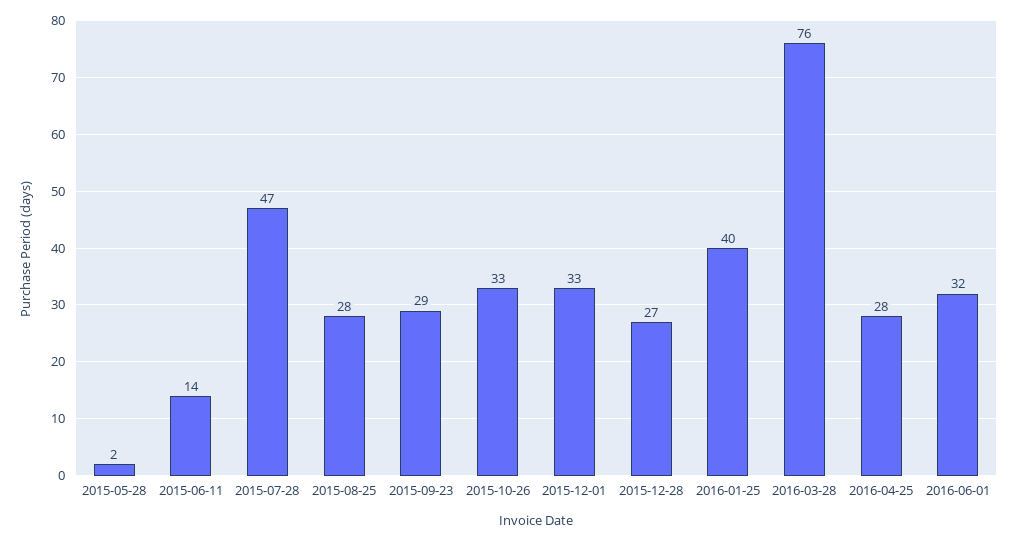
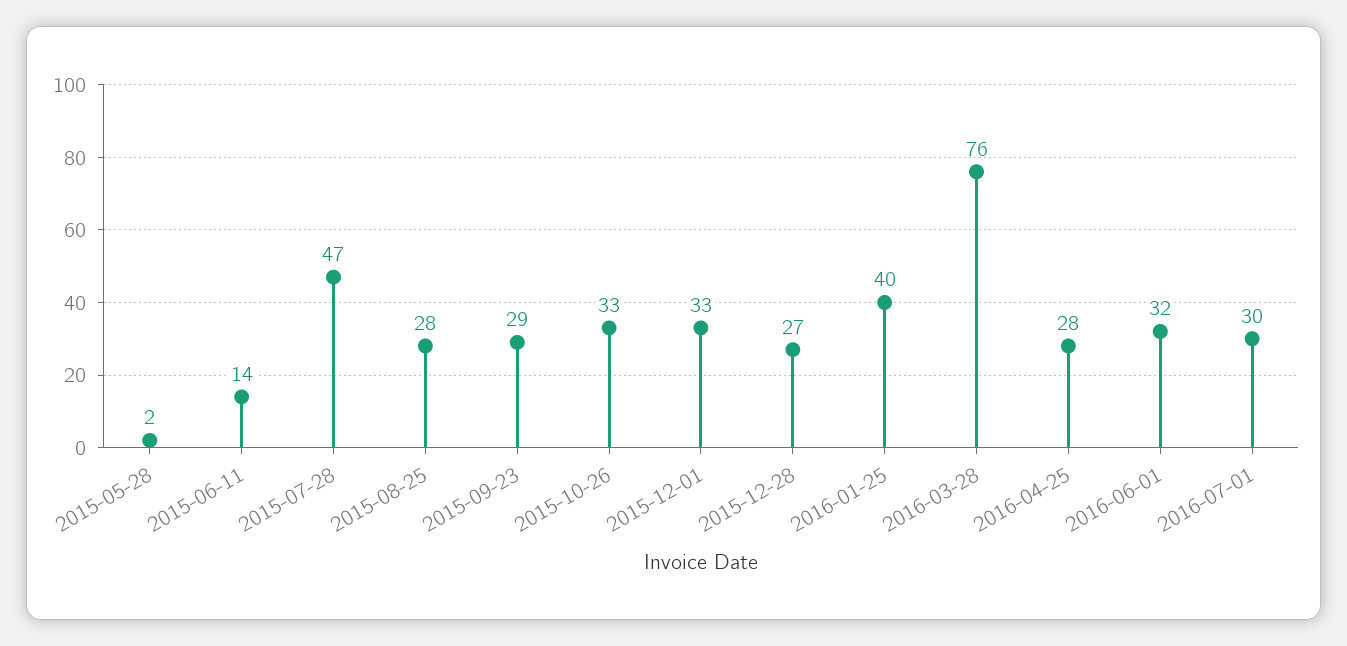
2016-07-01: none -> 30

